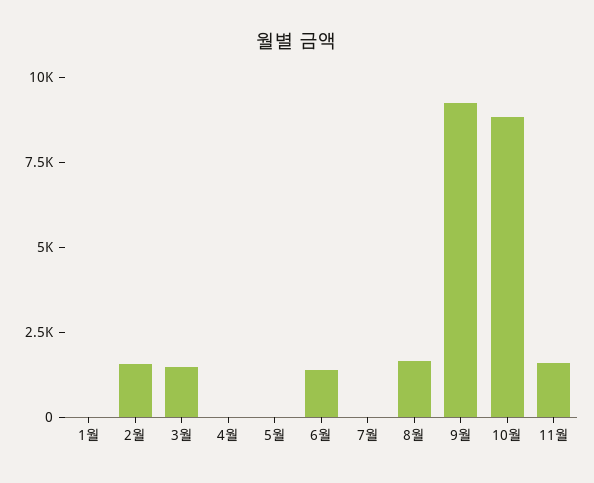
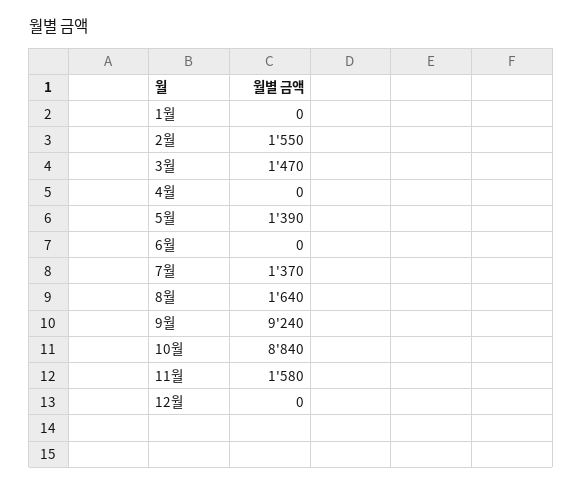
5월: 0 -> 1390
6월: 1500 -> 0
7월: 0 -> 1370
12월: none -> 0

